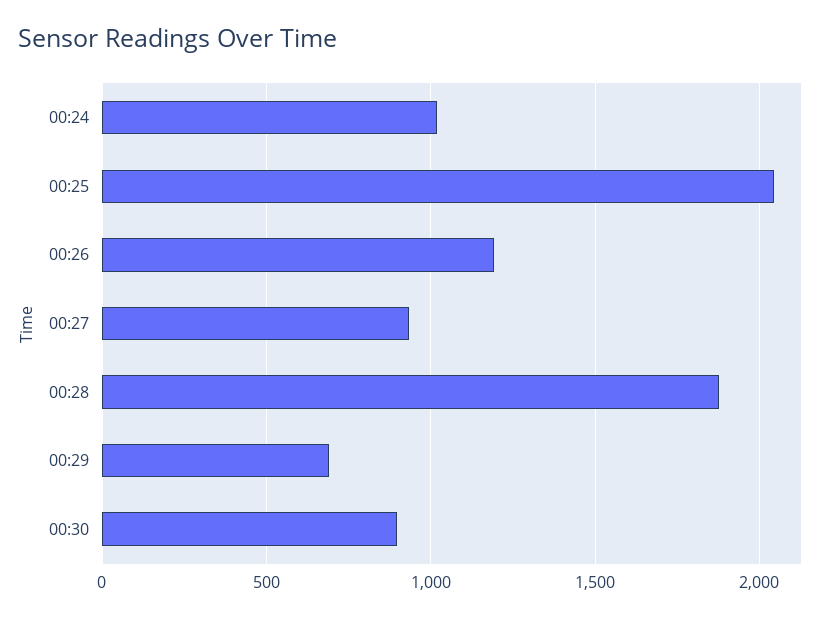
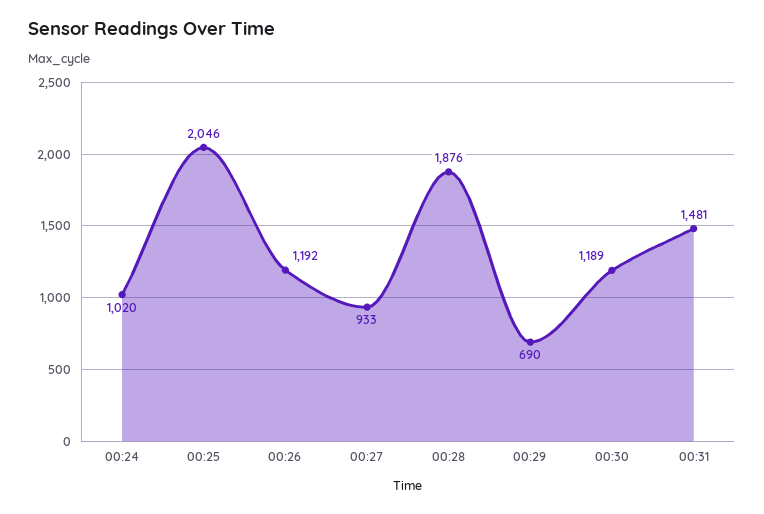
00:30: 900 -> 1189
00:31: none -> 1481

